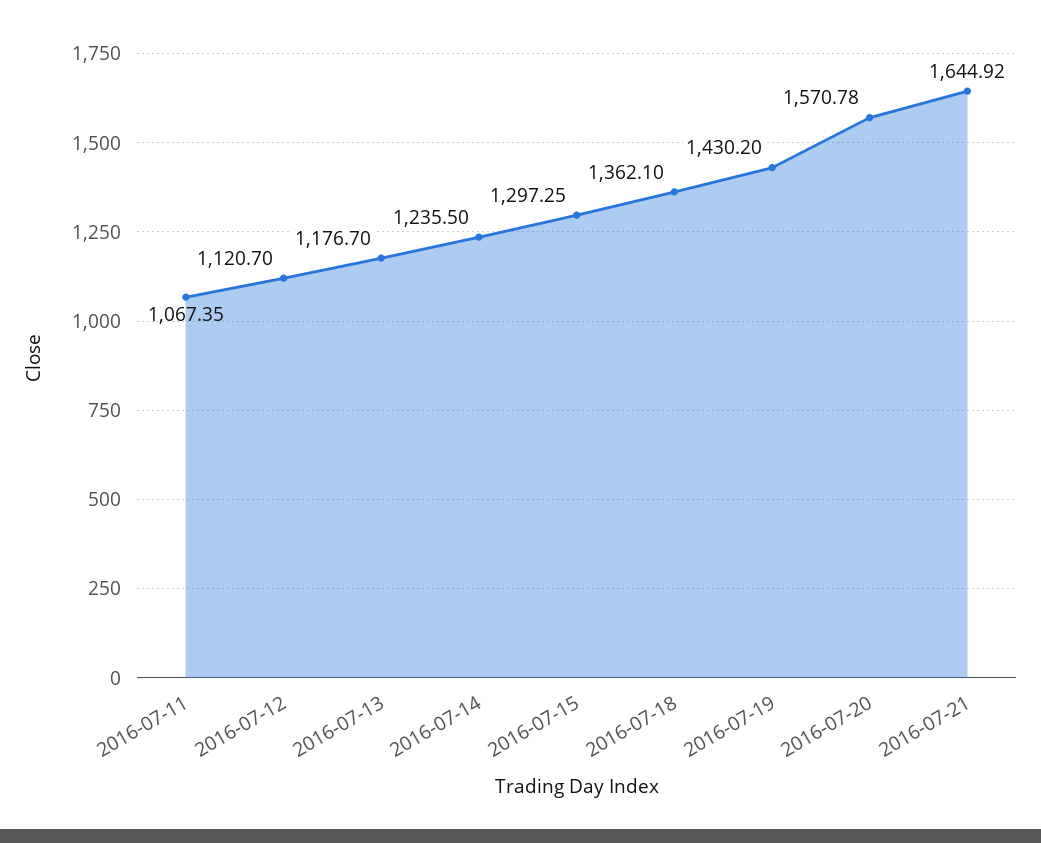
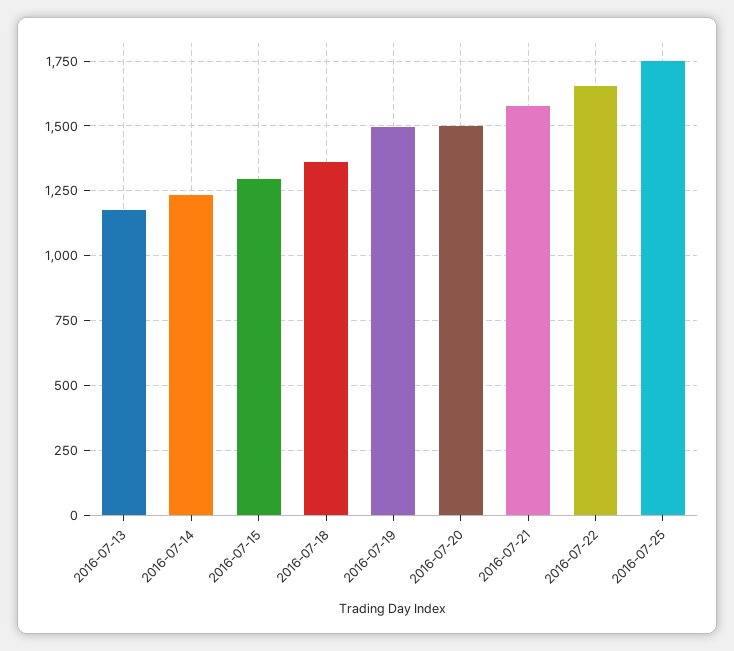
2016-07-11: 1067.35 -> none
2016-07-12: 1120.7 -> none
2016-07-19: 1430.2 -> 1500
2016-07-20: 1570.78 -> 1500
2016-07-21: 1644.92 -> 1575
2016-07-22: none -> 1650
2016-07-25: none -> 1750

